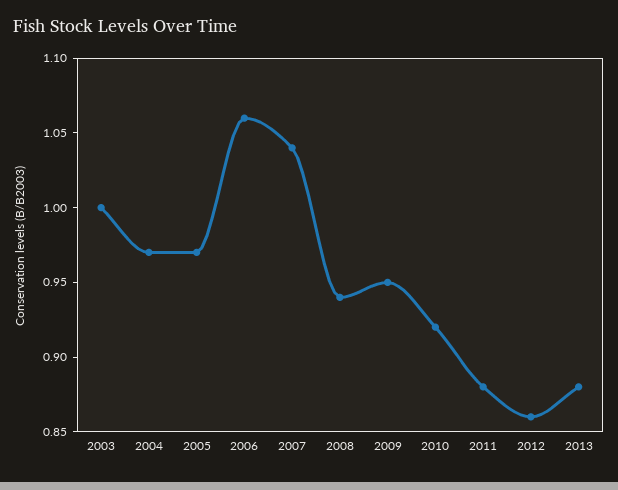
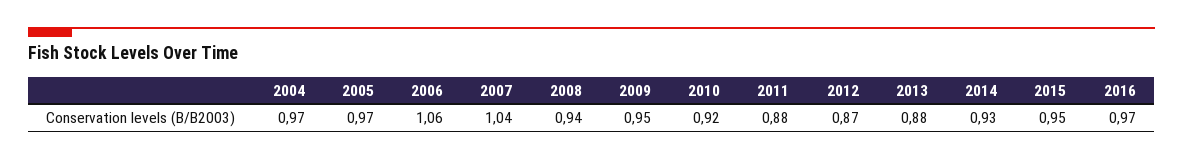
2003: 1 -> none
2012: 0.86 -> 0.87
2014: none -> 0.93
2015: none -> 0.95
2016: none -> 0.97

